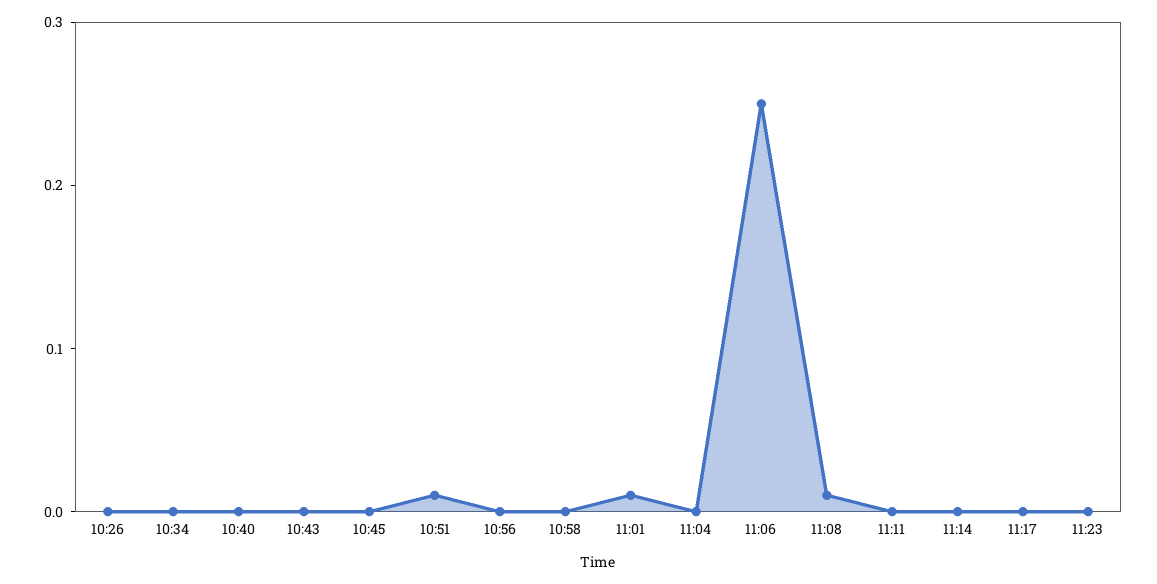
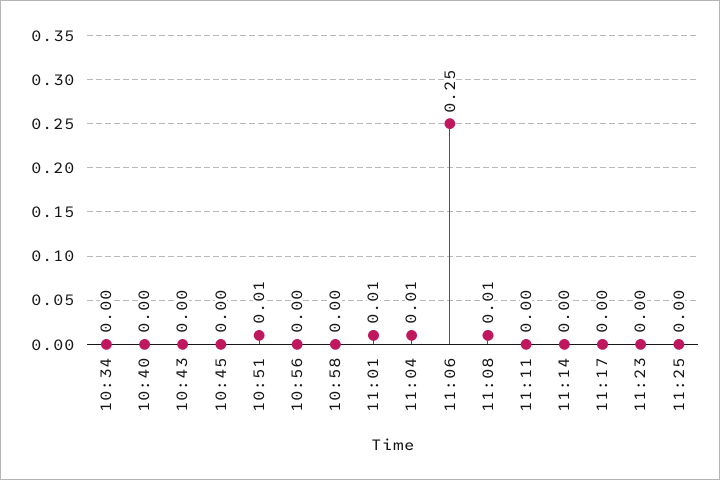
10:26: 0 -> none
11:04: 0 -> 0.01
11:25: none -> 0

